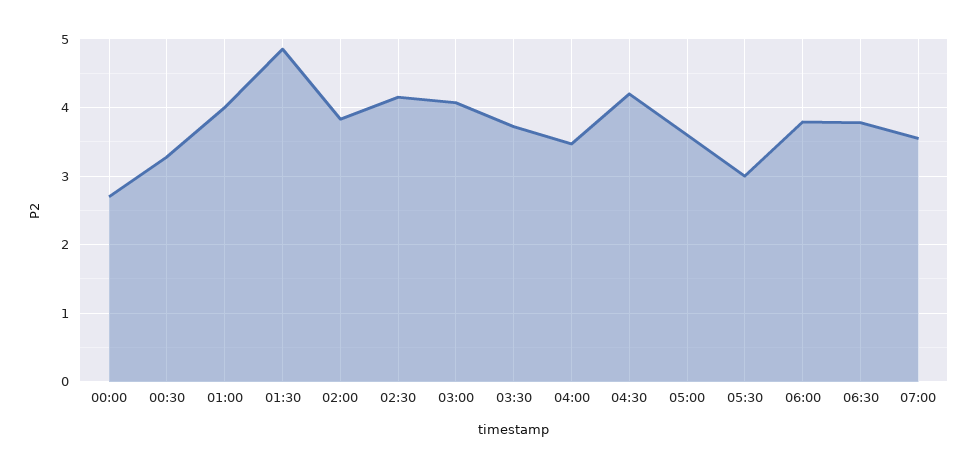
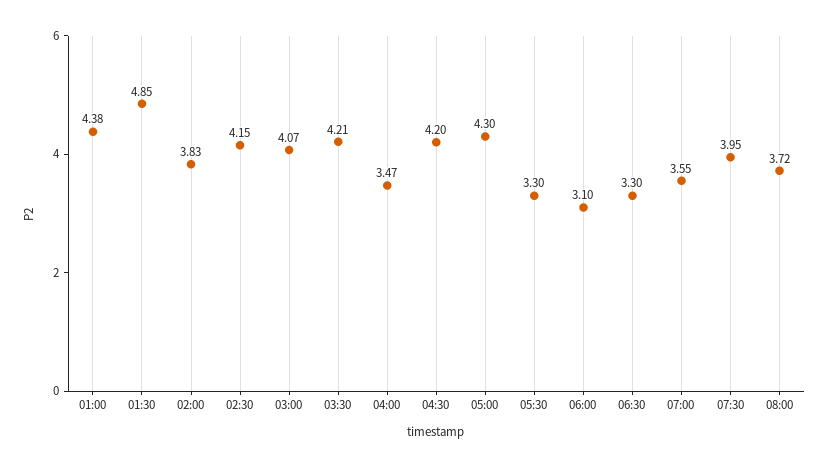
00:00: 2.7 -> none
00:30: 3.3 -> none
01:00: 4 -> 4.38
03:30: 3.7 -> 4.21
05:00: 3.6 -> 4.3
05:30: 3 -> 3.3
06:00: 3.8 -> 3.1
06:30: 3.8 -> 3.3
07:30: none -> 3.95
08:00: none -> 3.72

